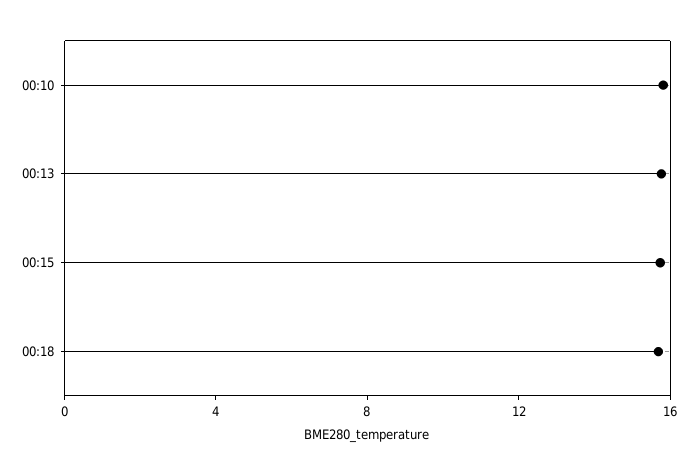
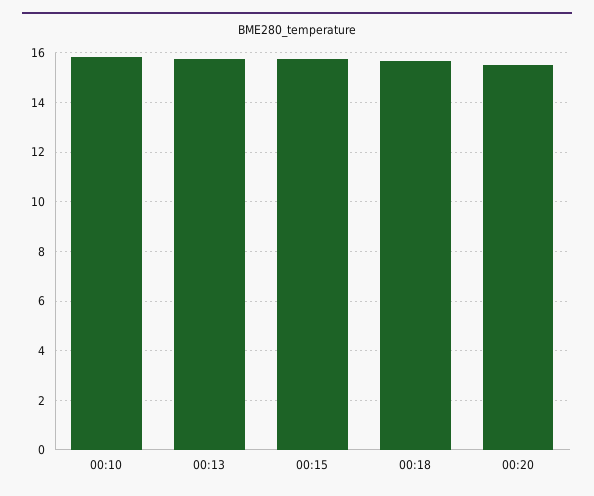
00:20: none -> 15.5

